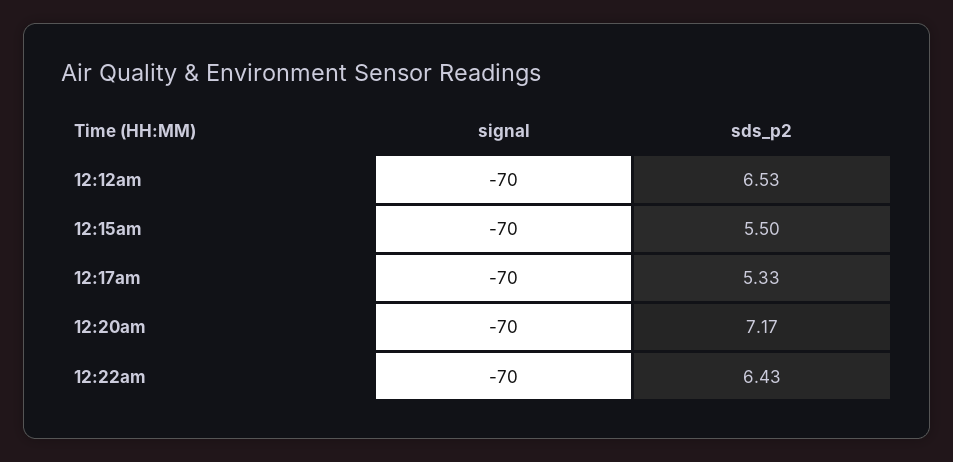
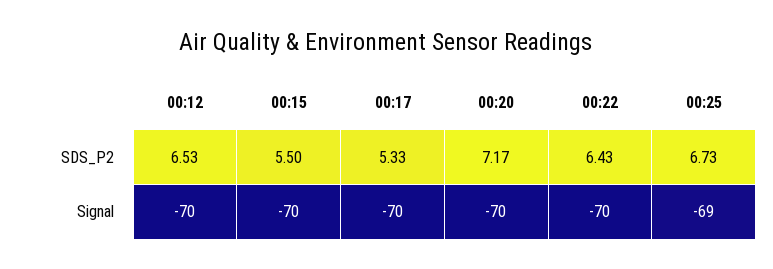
sds_p2, 00:25: none -> 6.73
signal, 00:25: none -> -69

